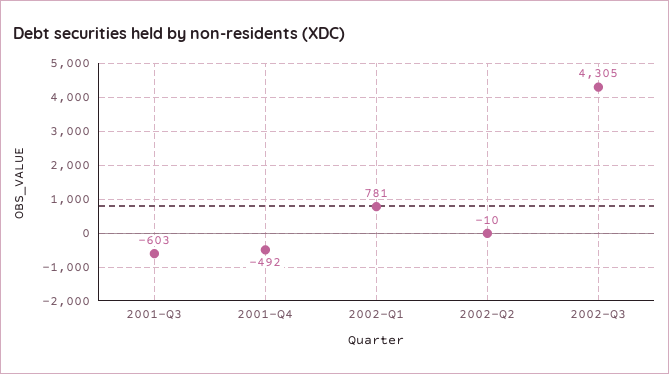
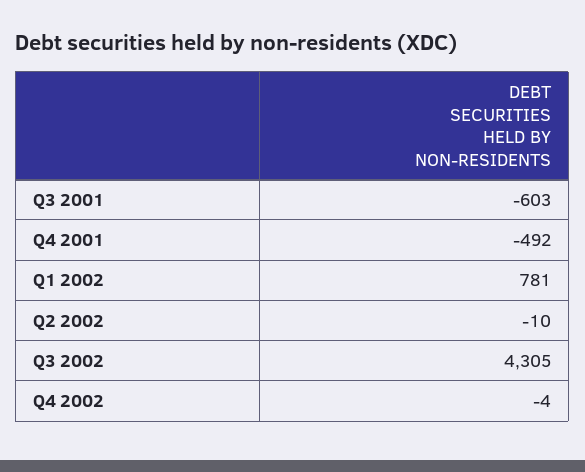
Q4 2002: none -> -4

